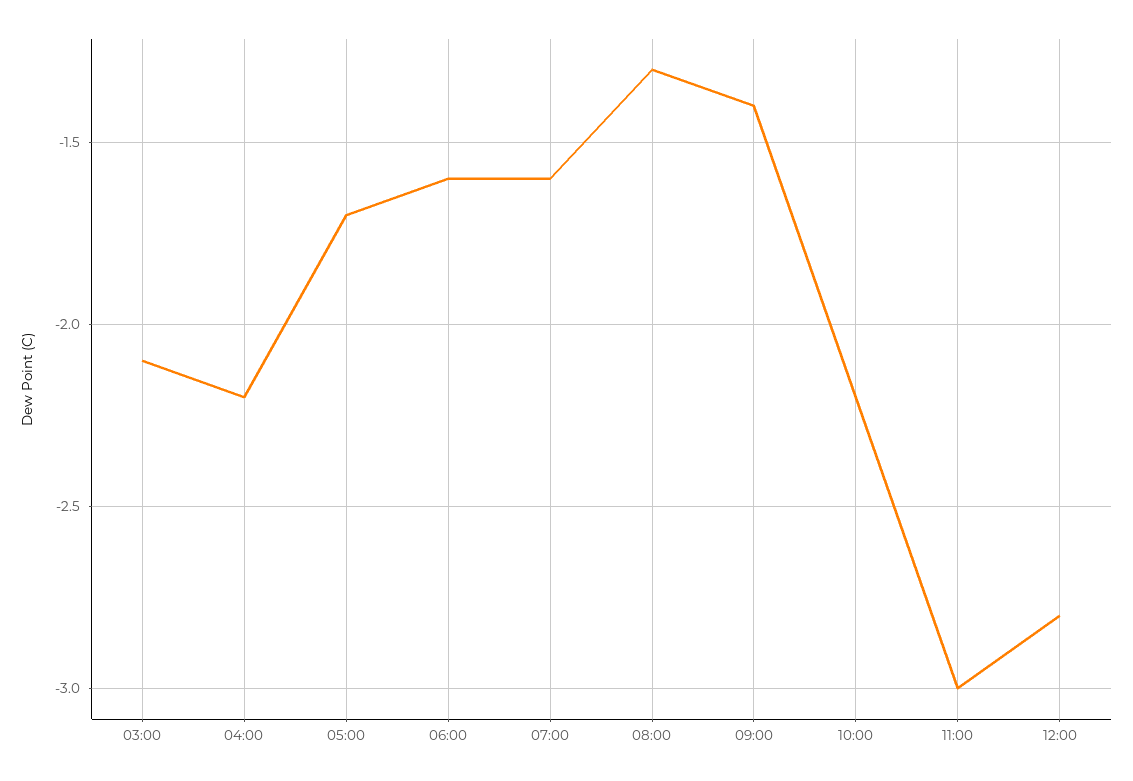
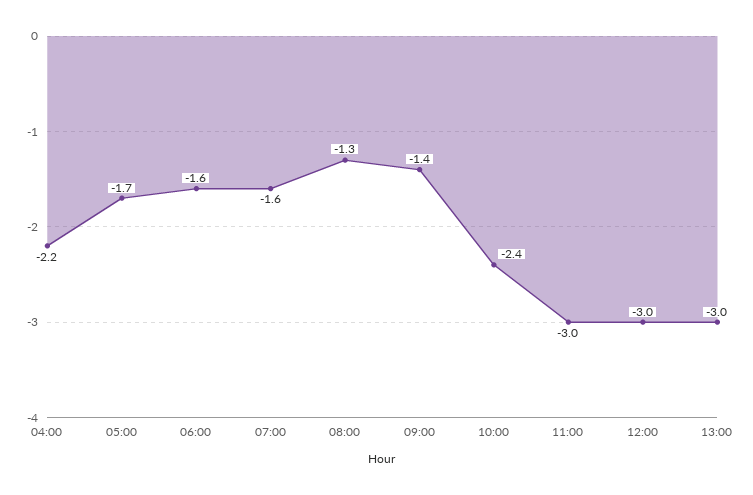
03:00: -2.1 -> none
10:00: -2.2 -> -2.4
12:00: -2.8 -> -3
13:00: none -> -3

